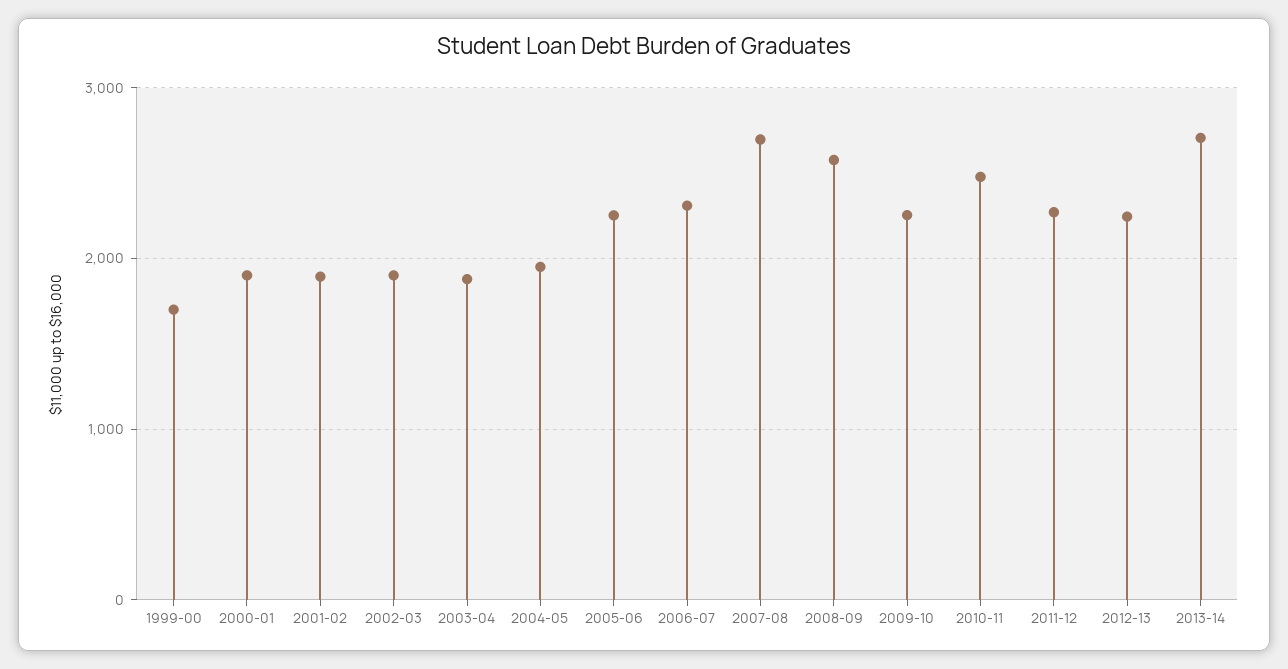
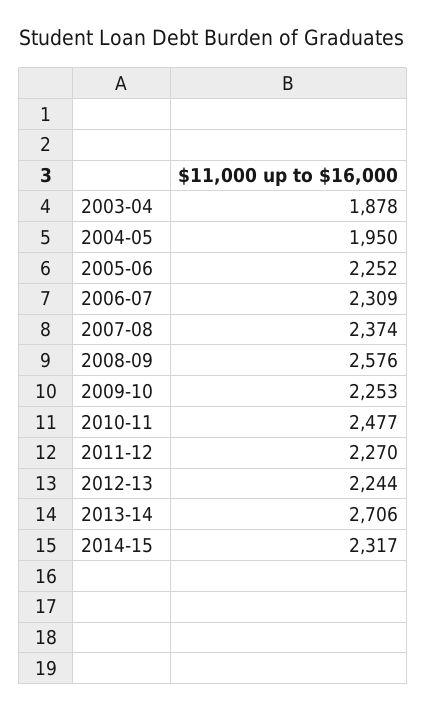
1999-00: 1700 -> none
2000-01: 1900 -> none
2001-02: 1900 -> none
2002-03: 1900 -> none
2007-08: 2700 -> 2374
2014-15: none -> 2317

